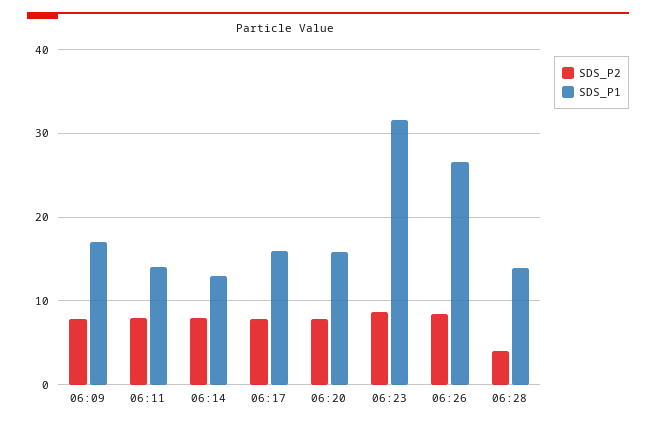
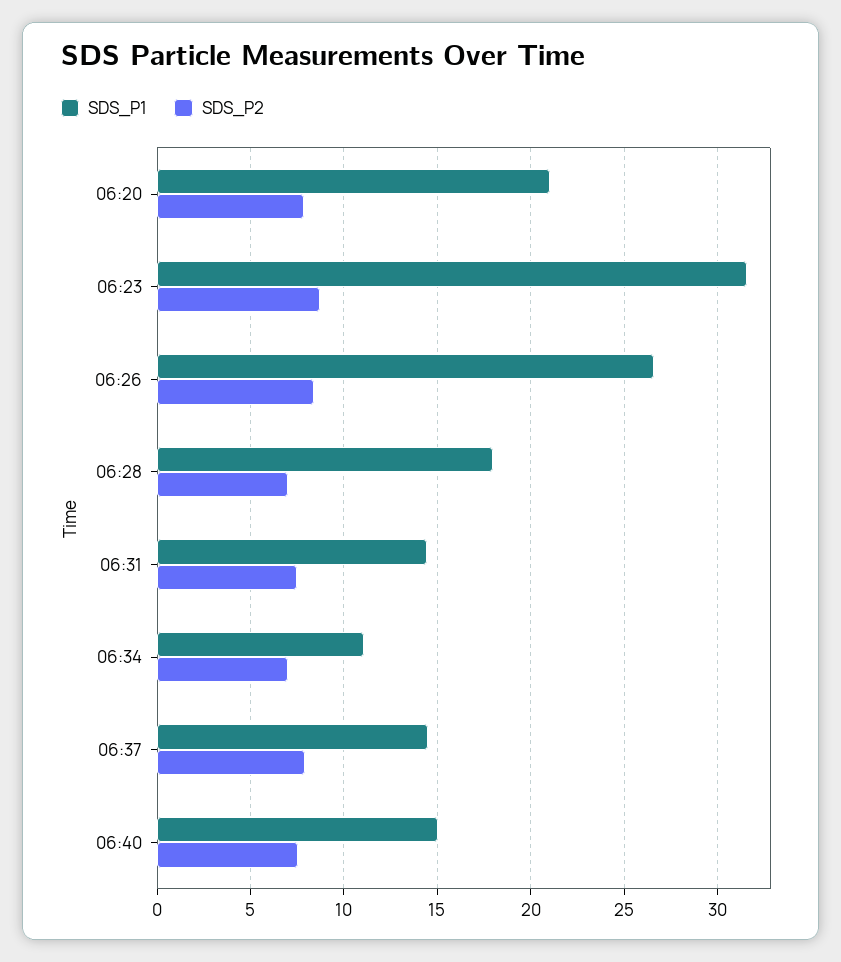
SDS_P2, 06:09: 8 -> none
SDS_P1, 06:09: 17 -> none
SDS_P2, 06:11: 8 -> none
SDS_P1, 06:11: 14 -> none
SDS_P2, 06:14: 8 -> none
SDS_P1, 06:14: 13 -> none
SDS_P2, 06:17: 8 -> none
SDS_P1, 06:17: 16 -> none
SDS_P1, 06:20: 16 -> 21
SDS_P2, 06:28: 4 -> 7
SDS_P1, 06:28: 14 -> 18
SDS_P1, 06:31: none -> 14.5
SDS_P2, 06:31: none -> 7.5
SDS_P1, 06:34: none -> 11
SDS_P2, 06:34: none -> 7
SDS_P1, 06:37: none -> 14.5
SDS_P2, 06:37: none -> 8
SDS_P1, 06:40: none -> 15
SDS_P2, 06:40: none -> 7.5

